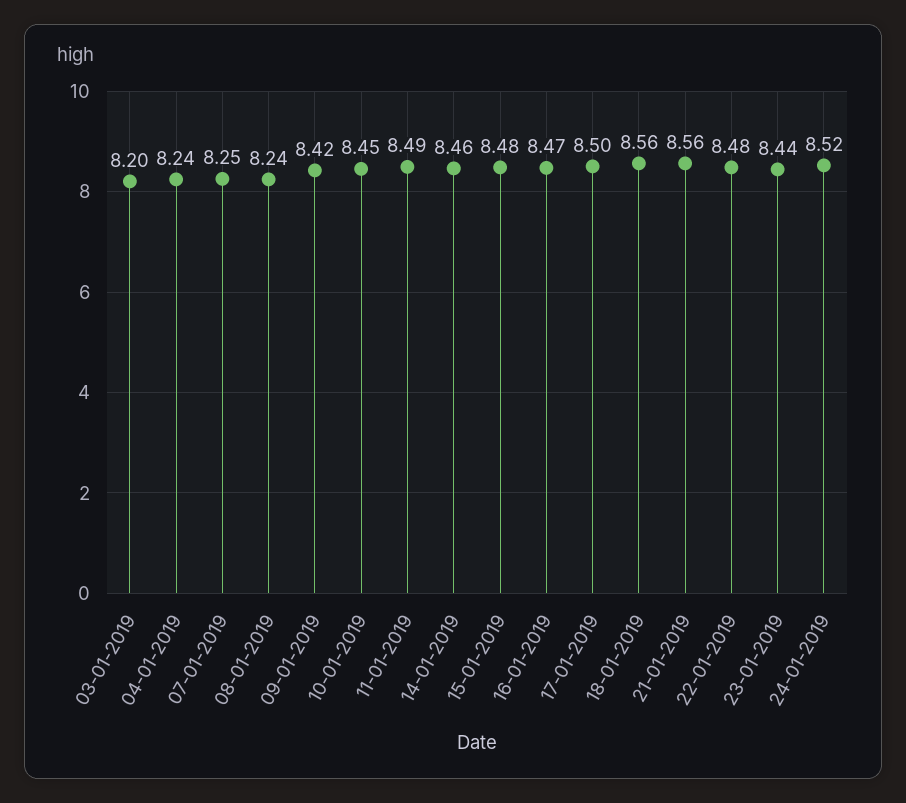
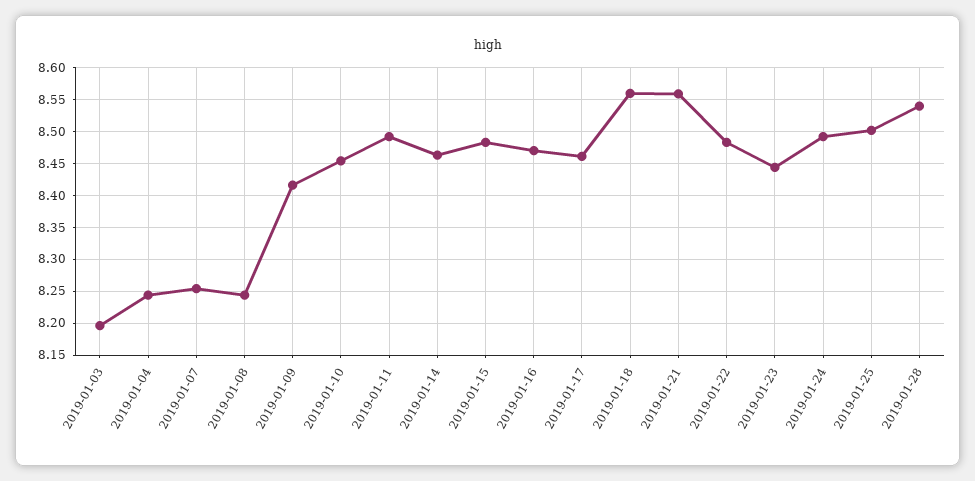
17-01-2019: 8.5 -> 8.46
24-01-2019: 8.52 -> 8.49
2019-01-25: none -> 8.5
2019-01-28: none -> 8.54

